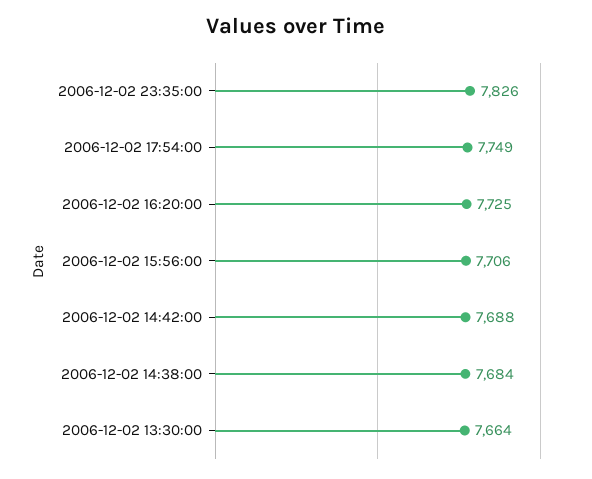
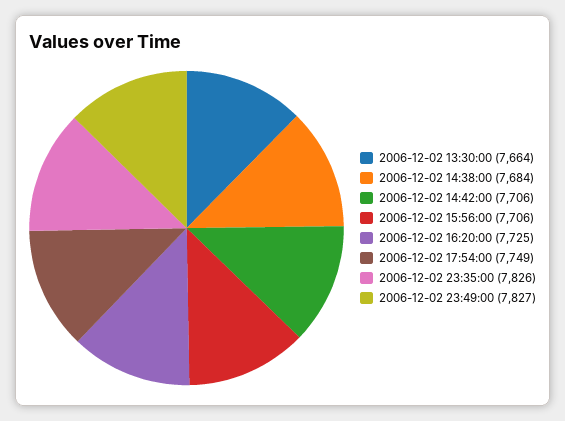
2006-12-02 14:42:00: 7688 -> 7706
2006-12-02 23:49:00: none -> 7827

